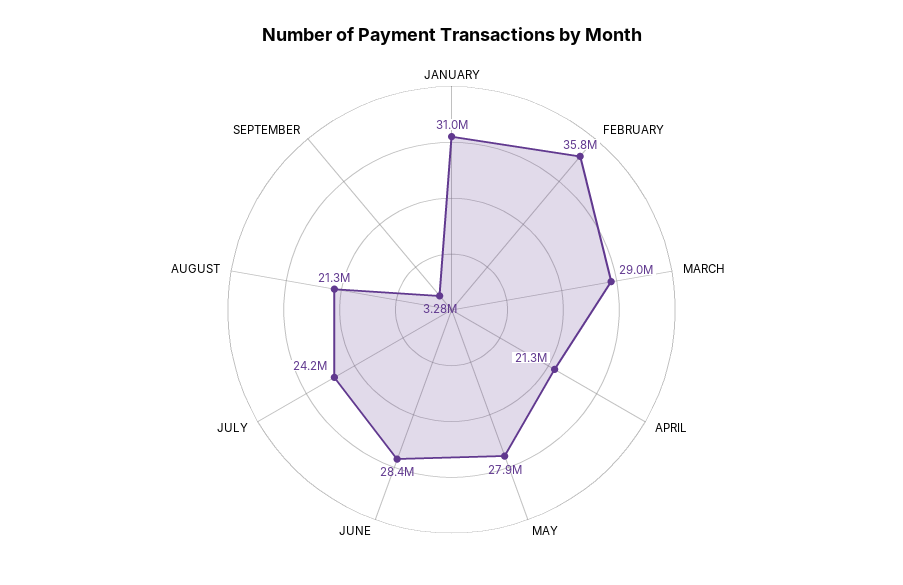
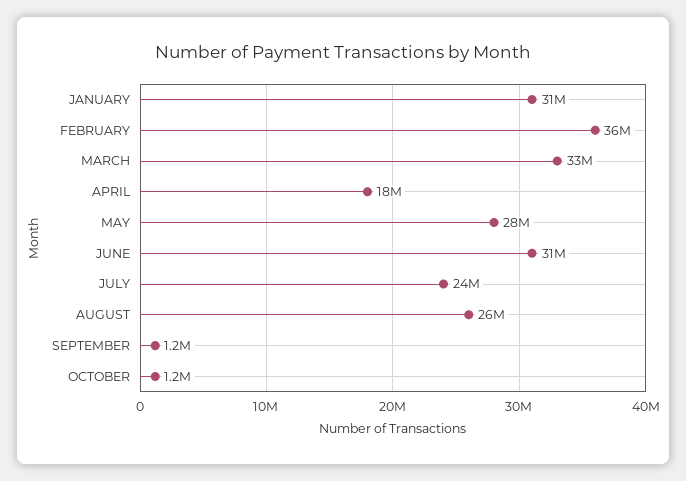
MARCH: 29000000 -> 33000000
APRIL: 21300000 -> 18000000
JUNE: 28400000 -> 31000000
AUGUST: 21300000 -> 26000000
SEPTEMBER: 3280000 -> 1200000
OCTOBER: none -> 1200000

